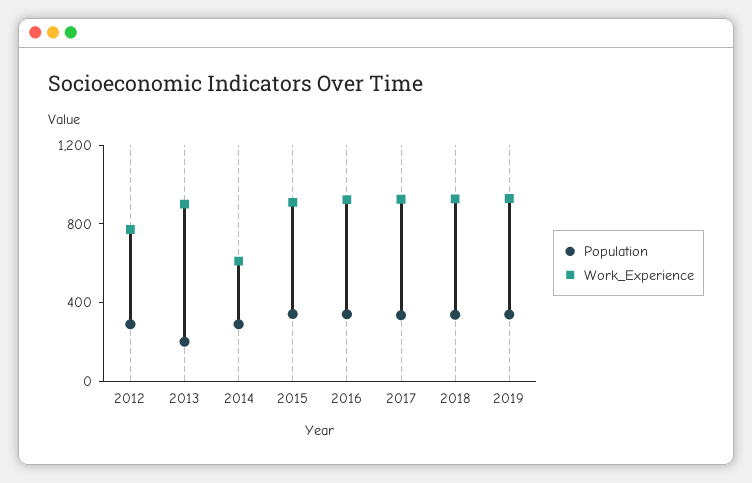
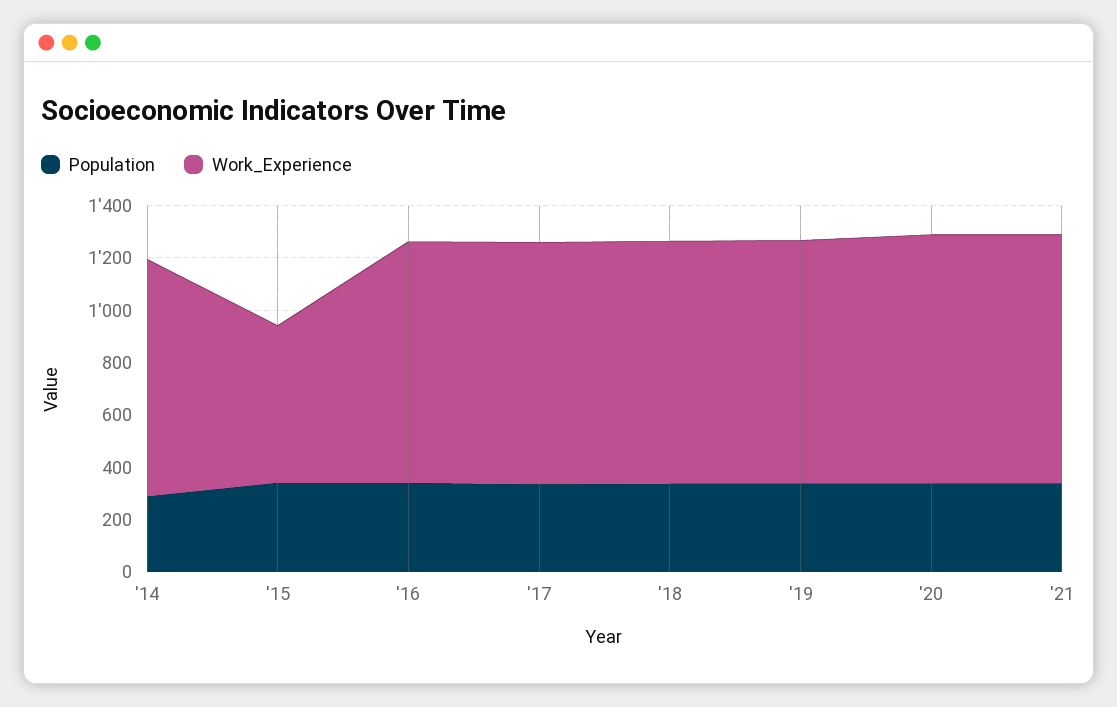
Population, 2012: 300 -> none
Work_Experience, 2012: 800 -> none
Population, 2013: 200 -> none
Work_Experience, 2013: 900 -> none
Work_Experience, 2014: 600 -> 900
Work_Experience, 2015: 900 -> 600
Population, '20: none -> 350
Work_Experience, '20: none -> 950
Population, '21: none -> 350
Work_Experience, '21: none -> 950

